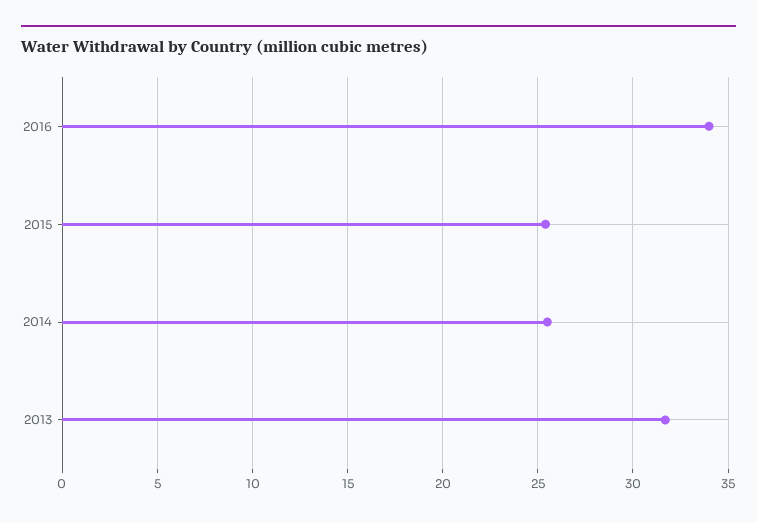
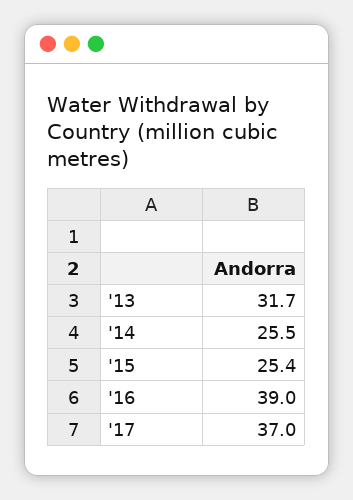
2016: 34 -> 39
'17: none -> 37

